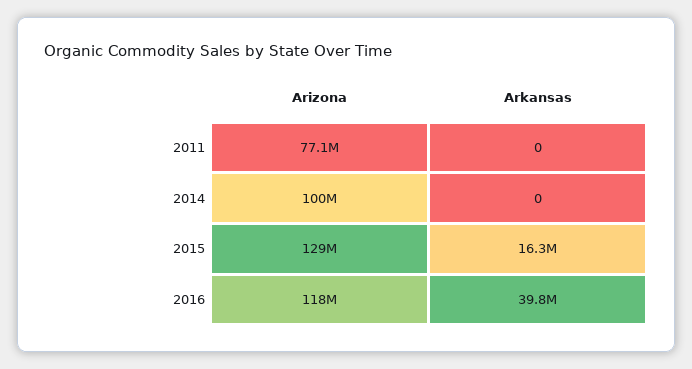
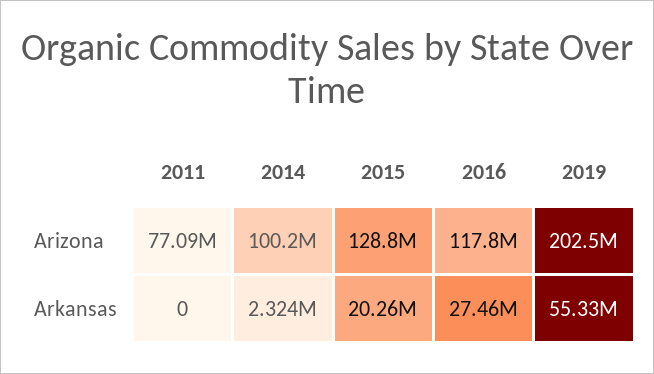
Arkansas, 2014: 0 -> 2324000
Arkansas, 2015: 16300000 -> 20260000
Arkansas, 2016: 39800000 -> 27460000
Arizona, 2019: none -> 202500000
Arkansas, 2019: none -> 55330000

